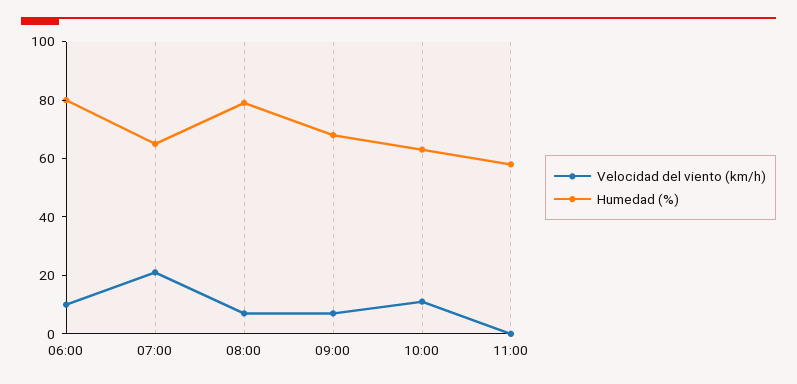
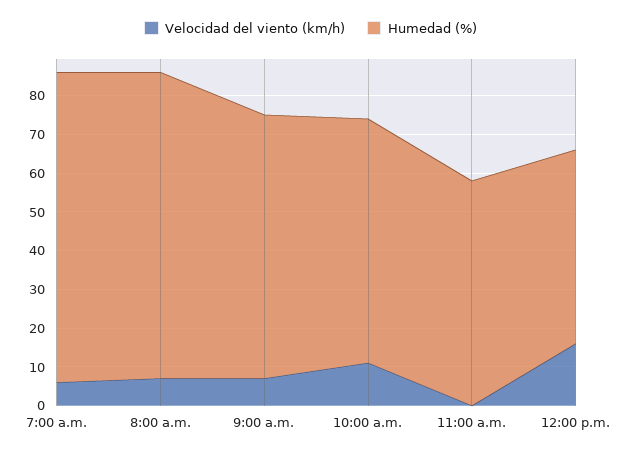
Velocidad del viento (km/h), 06:00: 10 -> none
Humedad (%), 06:00: 80 -> none
Velocidad del viento (km/h), 07:00: 20 -> 5
Humedad (%), 07:00: 65 -> 80
Velocidad del viento (km/h), 12:00 p.m.: none -> 15
Humedad (%), 12:00 p.m.: none -> 50

